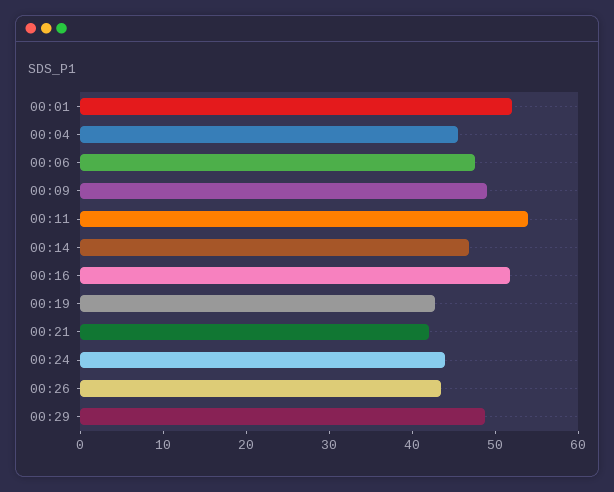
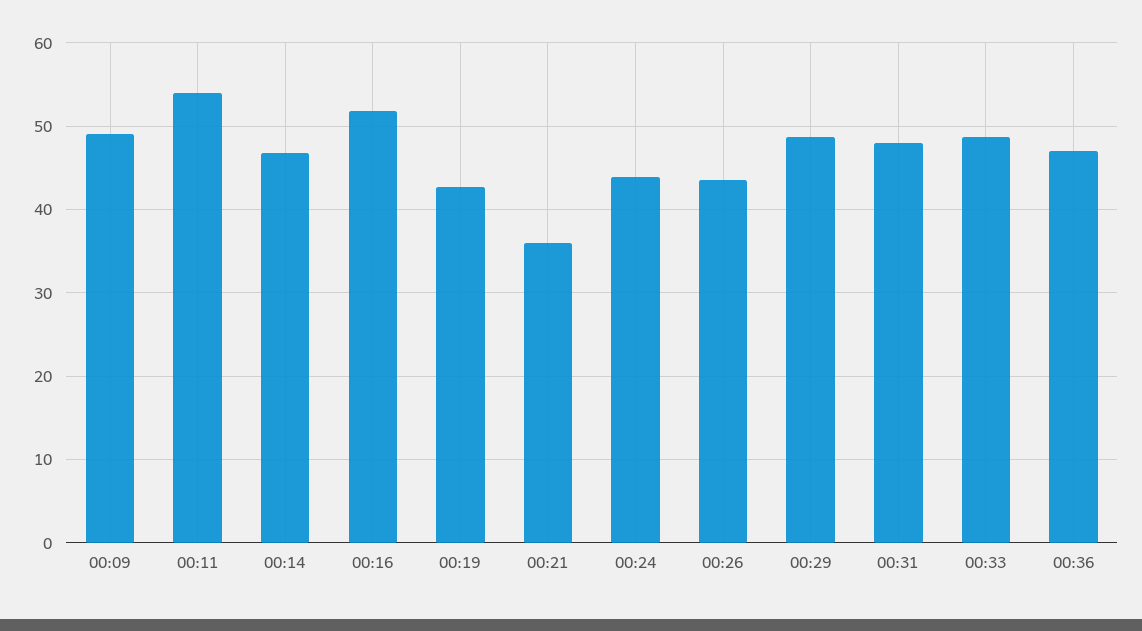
00:01: 52 -> none
00:04: 46 -> none
00:06: 48 -> none
00:21: 42 -> 36
00:31: none -> 48
00:33: none -> 49
00:36: none -> 47

